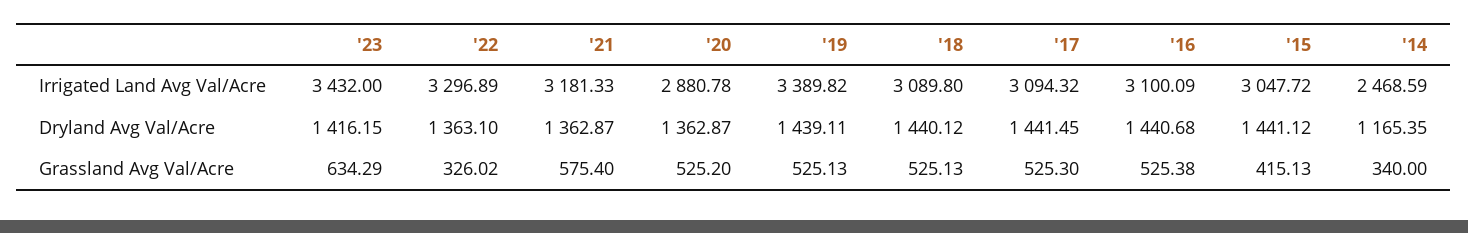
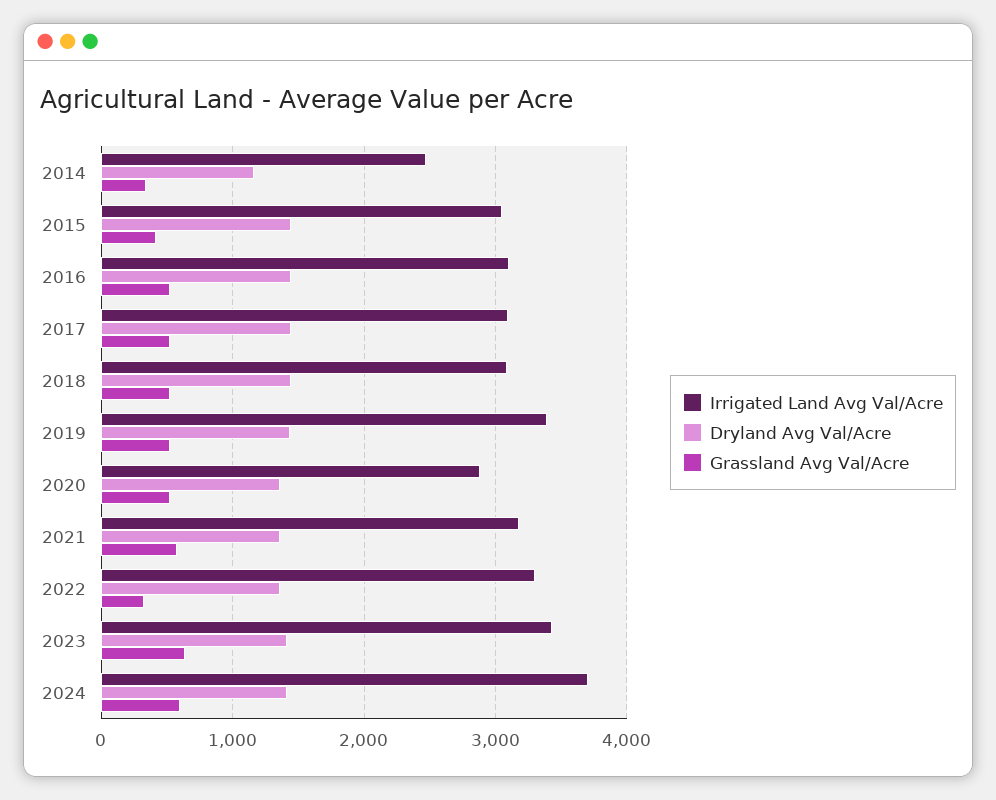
Irrigated Land Avg Val/Acre, 2024: none -> 3700
Dryland Avg Val/Acre, 2024: none -> 1400
Grassland Avg Val/Acre, 2024: none -> 600

